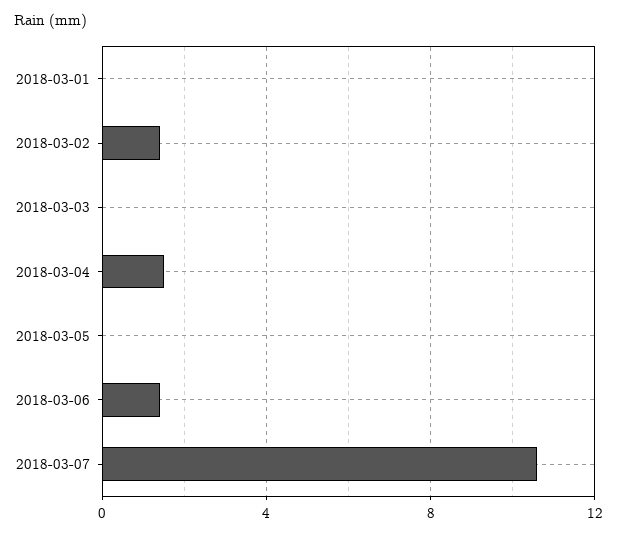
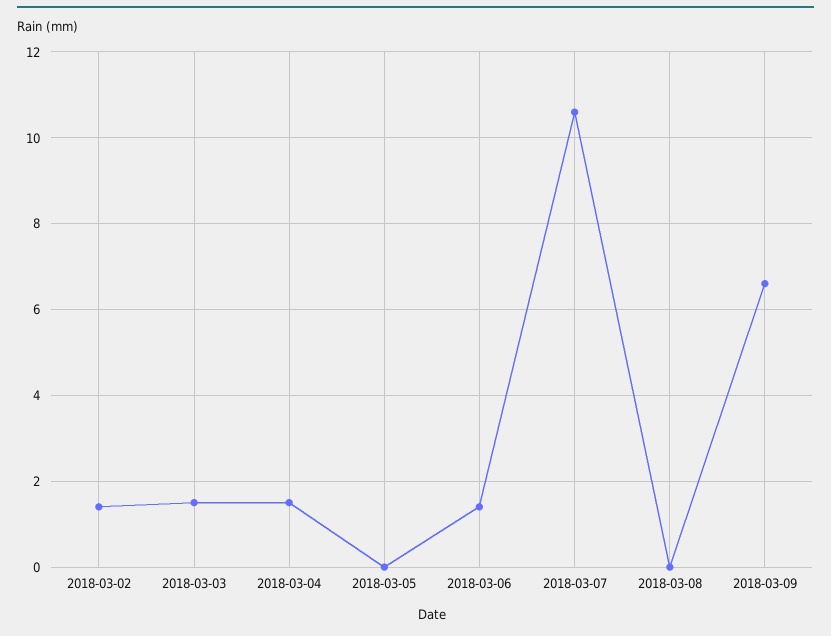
2018-03-01: 0 -> none
2018-03-03: 0 -> 1.5
2018-03-08: none -> 0
2018-03-09: none -> 6.5

